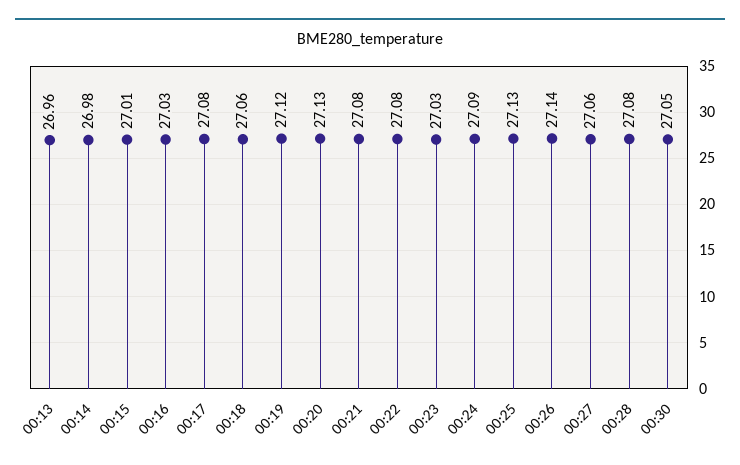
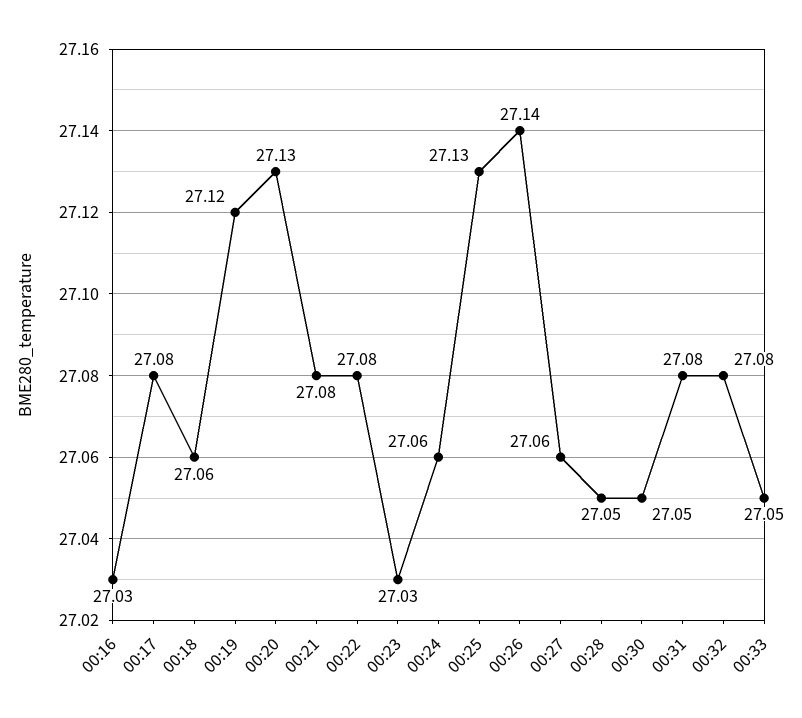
00:13: 26.96 -> none
00:14: 26.98 -> none
00:15: 27.01 -> none
00:24: 27.09 -> 27.06
00:28: 27.08 -> 27.05
00:31: none -> 27.08
00:32: none -> 27.08
00:33: none -> 27.05

